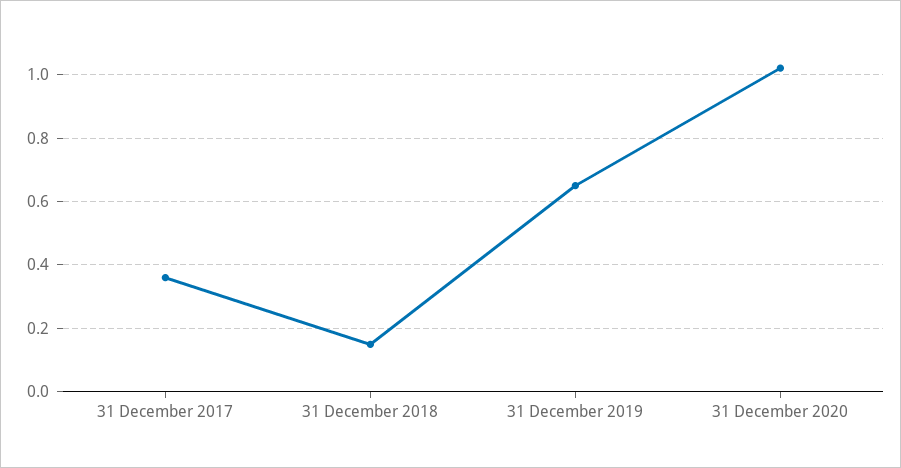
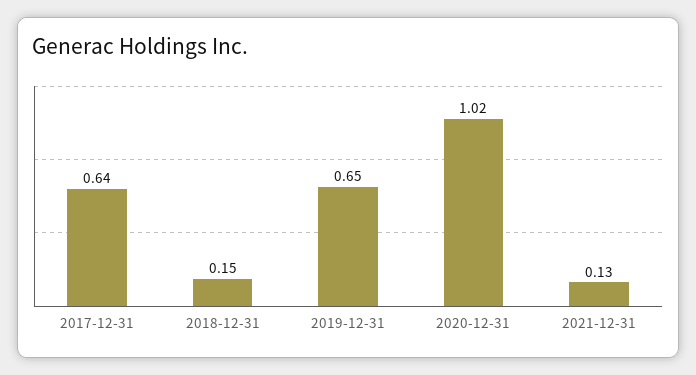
31 December 2017: 0.35 -> 0.64
2021-12-31: none -> 0.13

